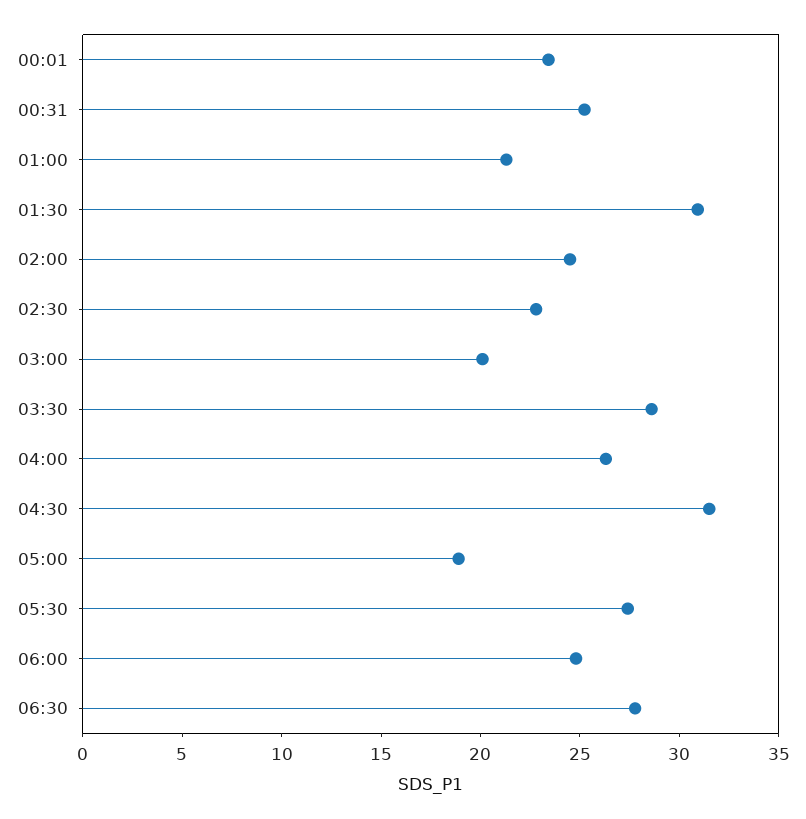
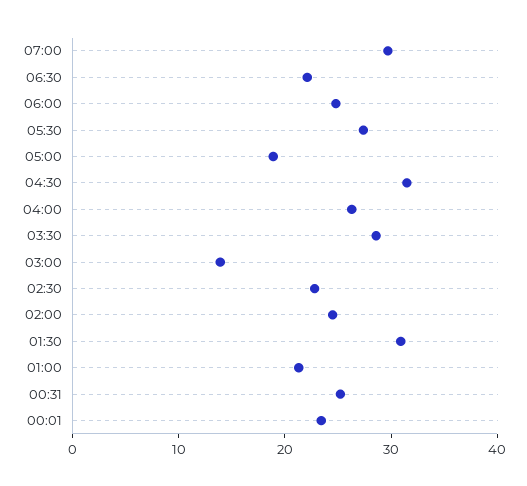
03:00: 20 -> 14
06:30: 28 -> 22
07:00: none -> 30

